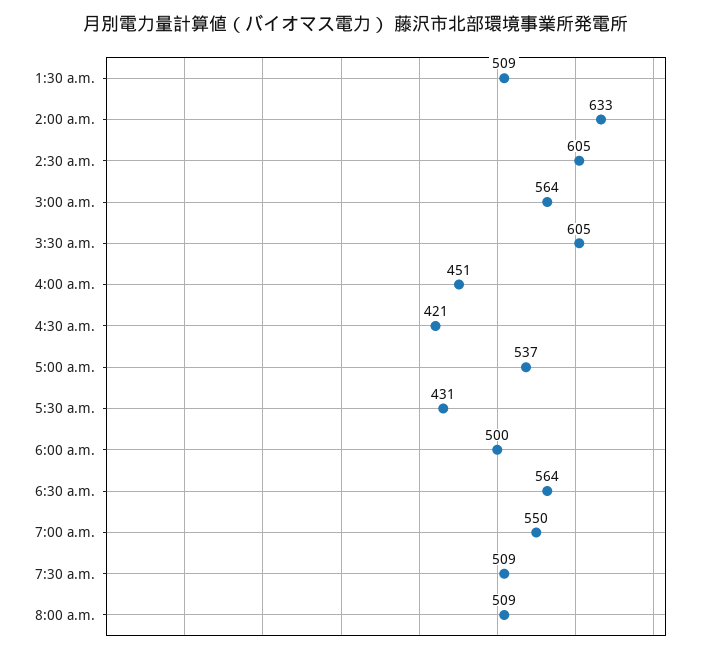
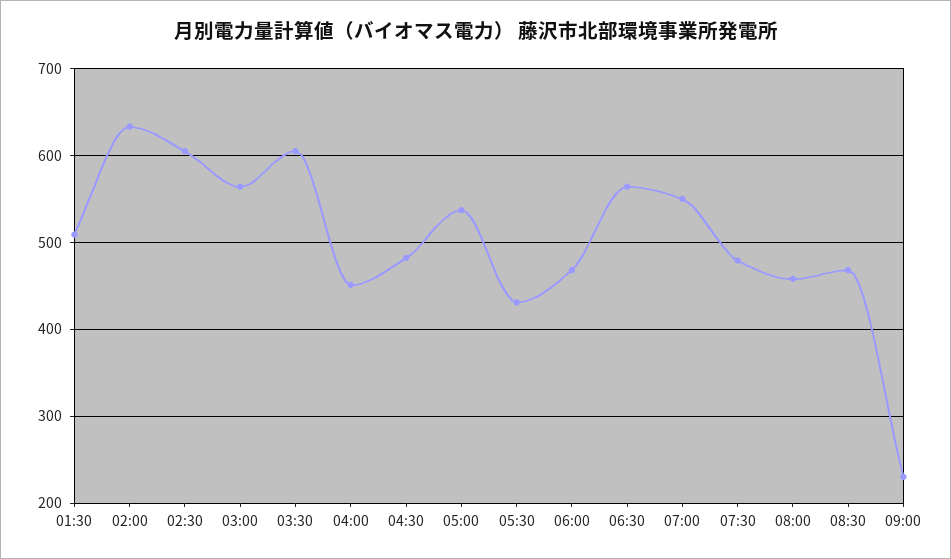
4:30 a.m.: 421 -> 480
6:00 a.m.: 500 -> 470
7:30 a.m.: 509 -> 480
8:00 a.m.: 509 -> 460
08:30: none -> 470
09:00: none -> 230

